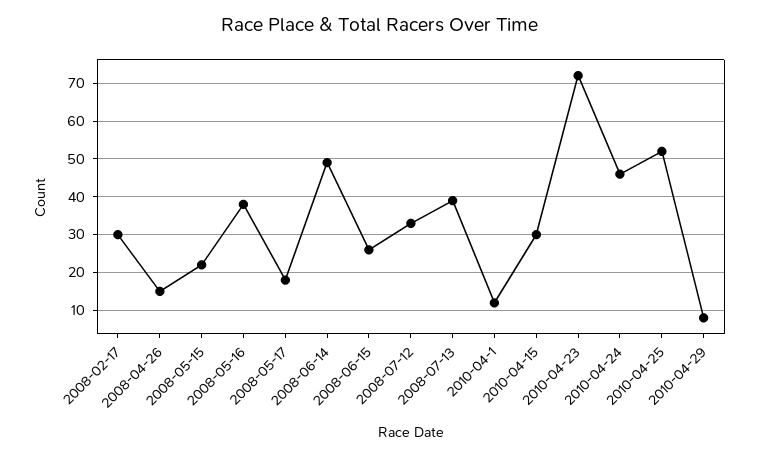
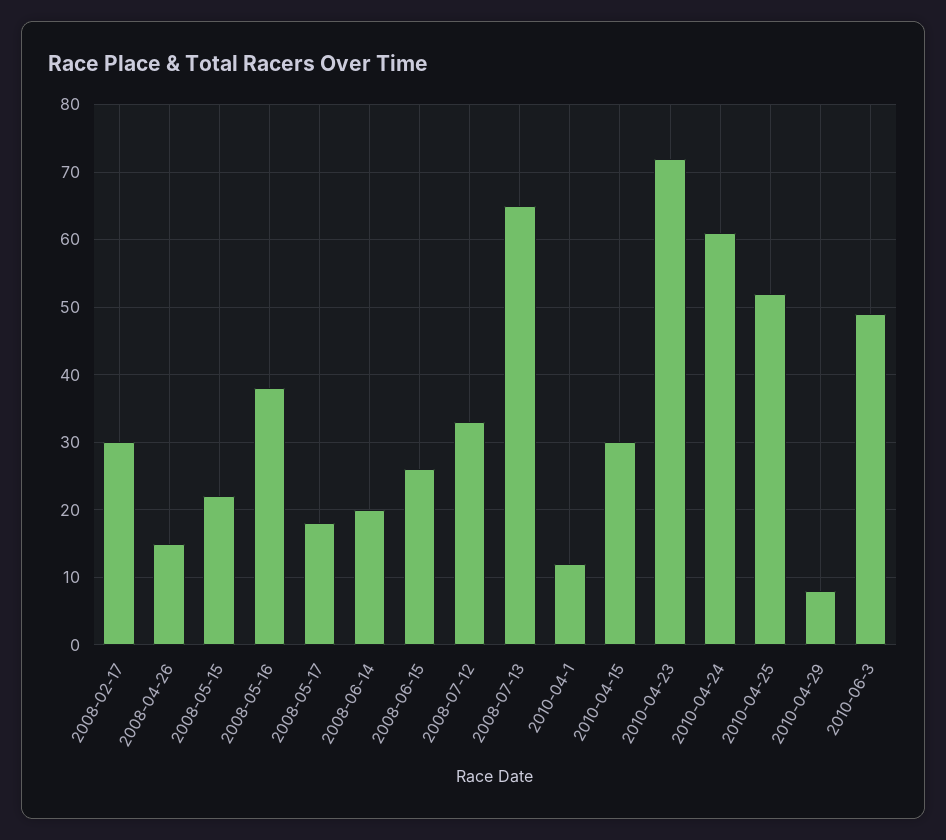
2008-06-14: 50 -> 20
2008-07-13: 40 -> 65
2010-04-24: 45 -> 61
2010-06-3: none -> 49

